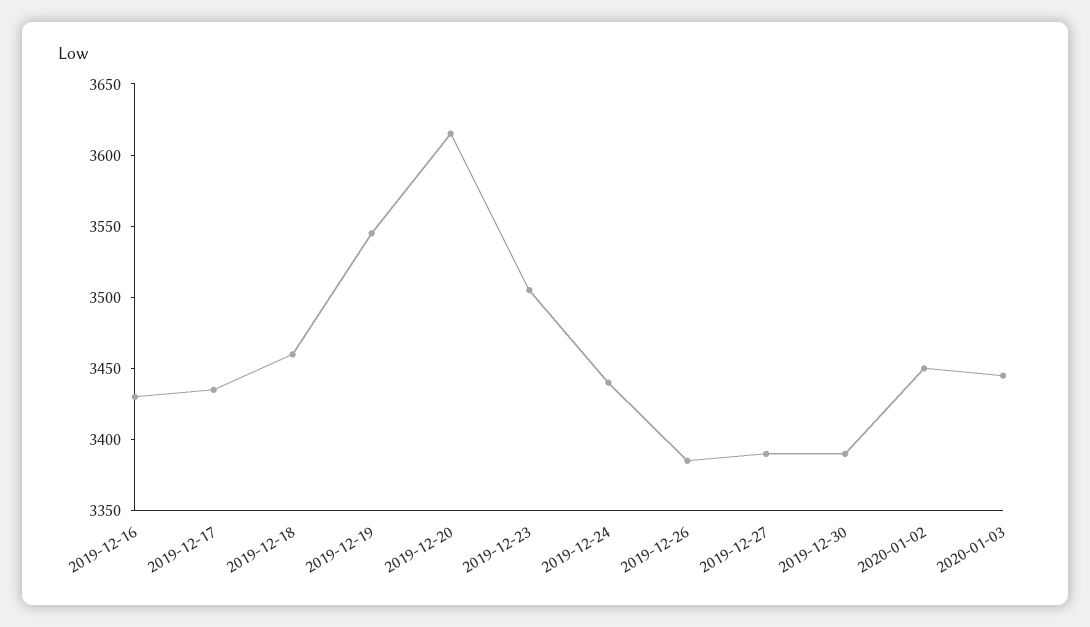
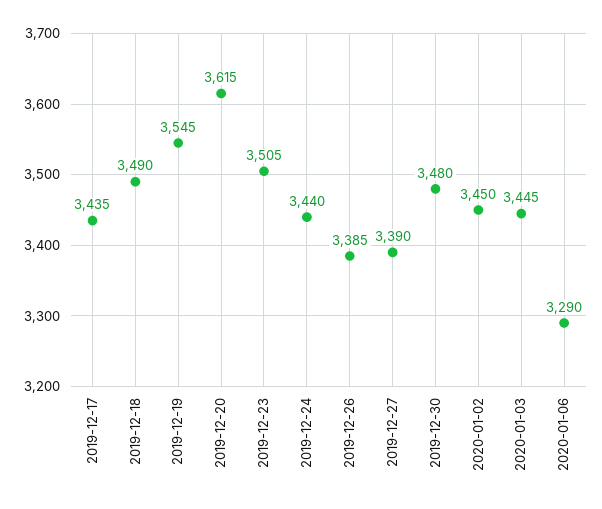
2019-12-16: 3430 -> none
2019-12-18: 3460 -> 3490
2019-12-30: 3390 -> 3480
2020-01-06: none -> 3290

